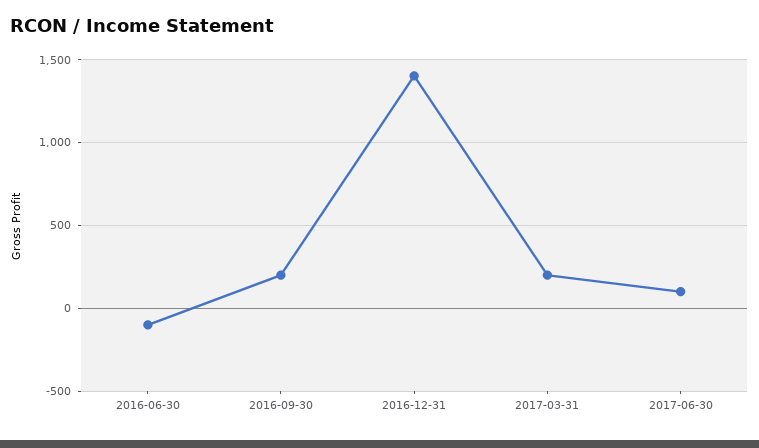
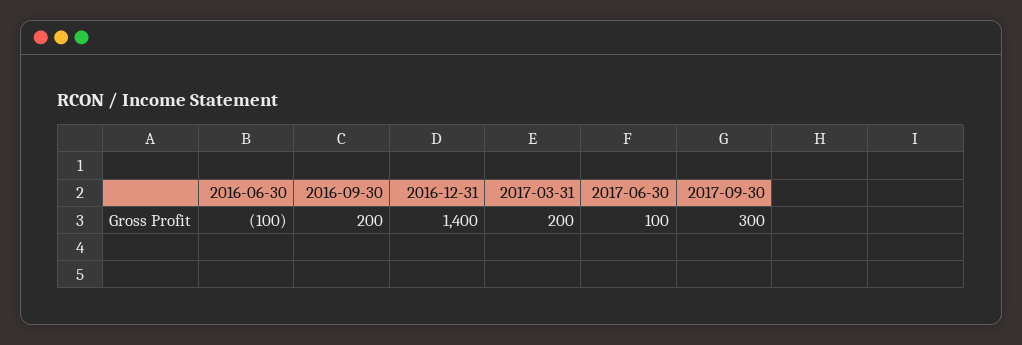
2017-09-30: none -> 300

